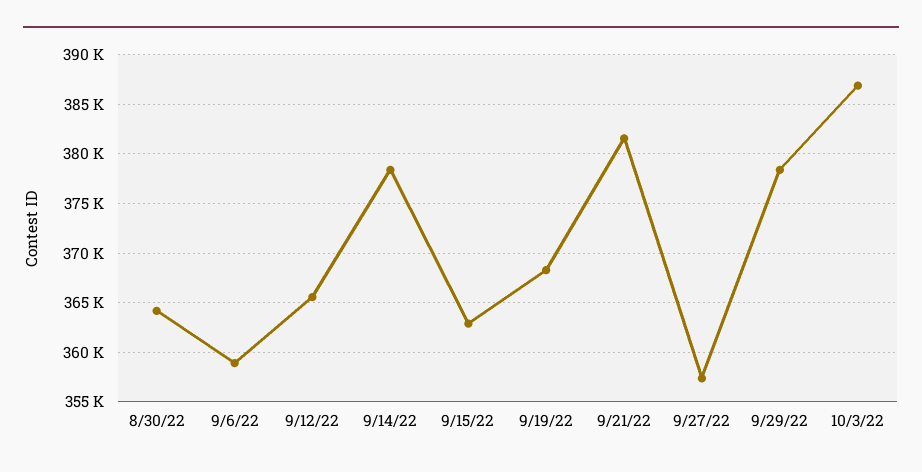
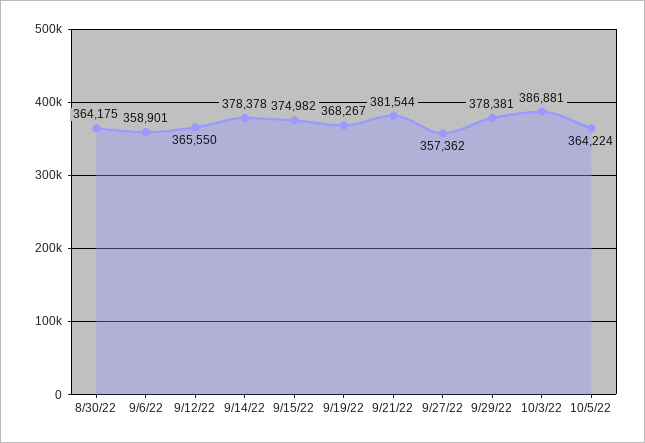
9/15/22: 363000 -> 374982
10/5/22: none -> 364224

